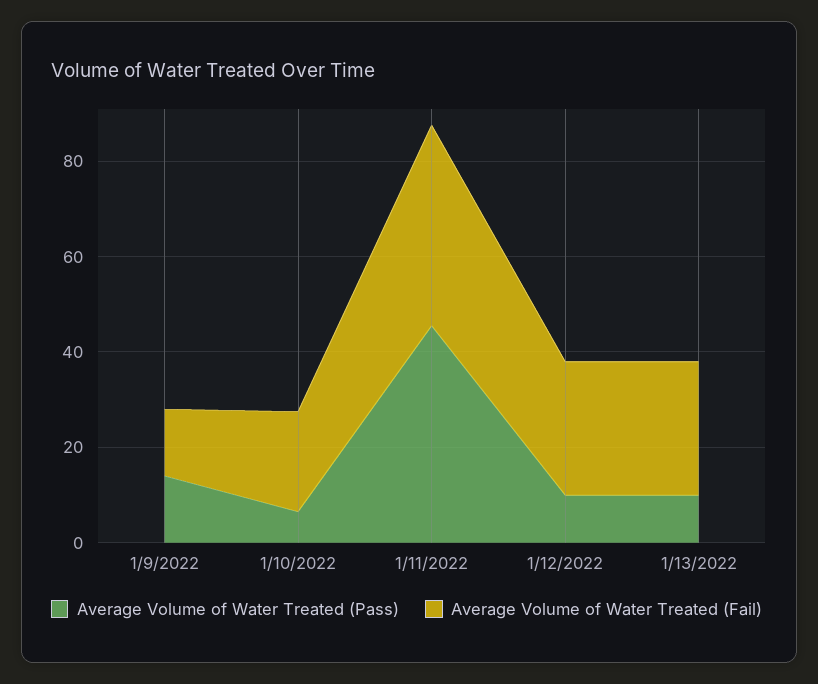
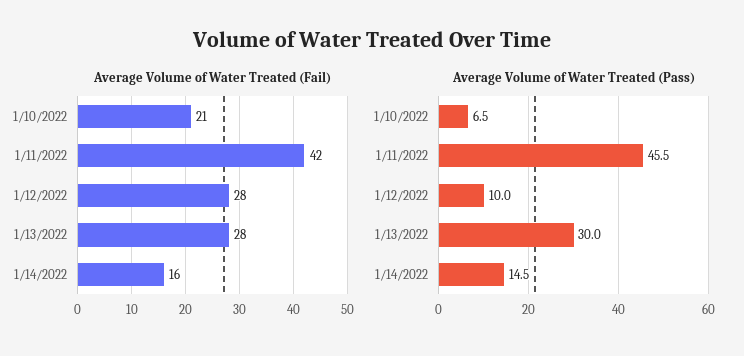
Average Volume of Water Treated (Pass), 1/9/2022: 15 -> none
Average Volume of Water Treated (Fail), 1/9/2022: 15 -> none
Average Volume of Water Treated (Pass), 1/13/2022: 10 -> 30
Average Volume of Water Treated (Fail), 1/14/2022: none -> 16
Average Volume of Water Treated (Pass), 1/14/2022: none -> 14.5

